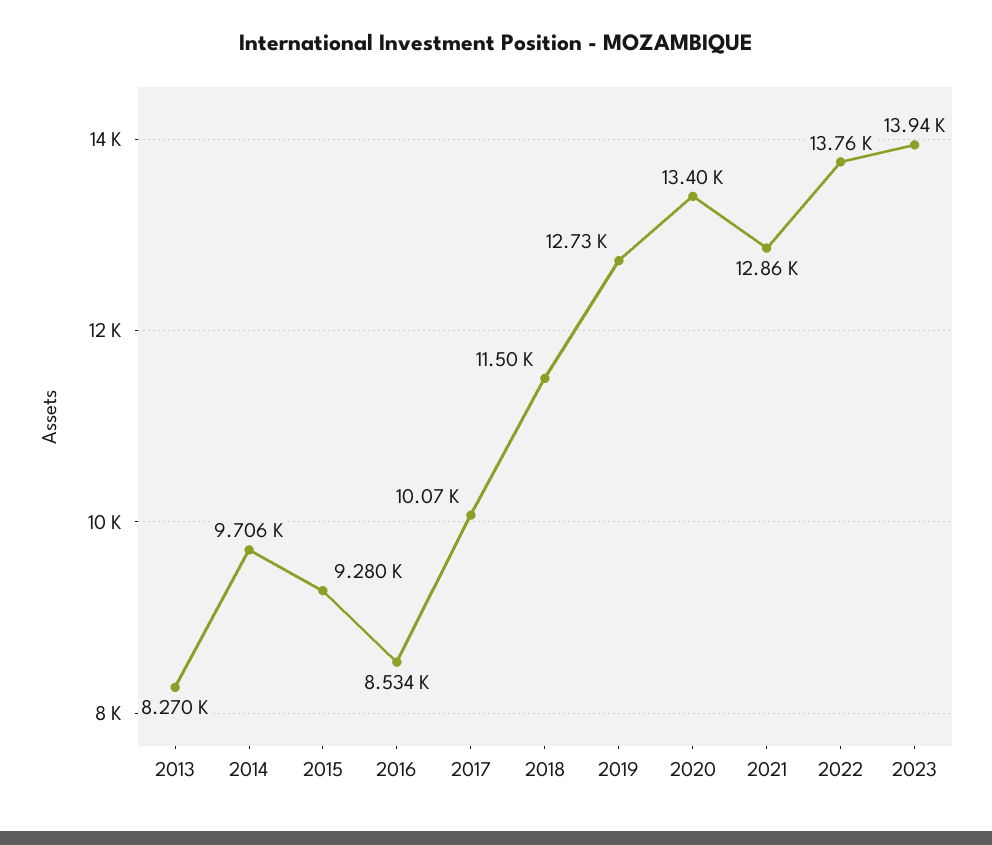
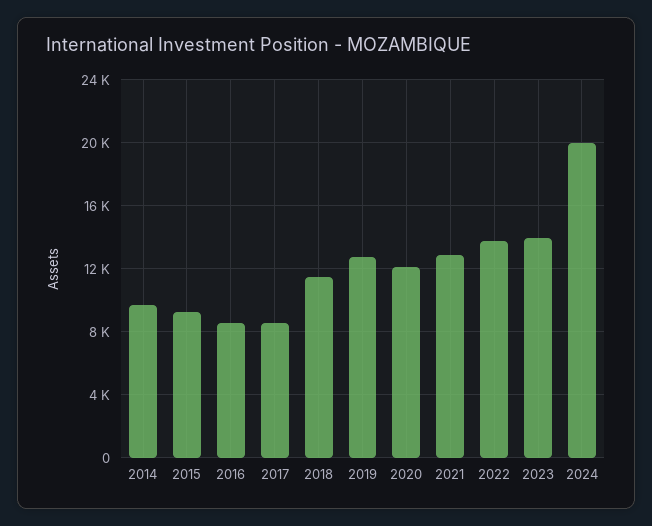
2013: 8270 -> none
2017: 10070 -> 8500
2020: 13400 -> 12000
2024: none -> 20000

